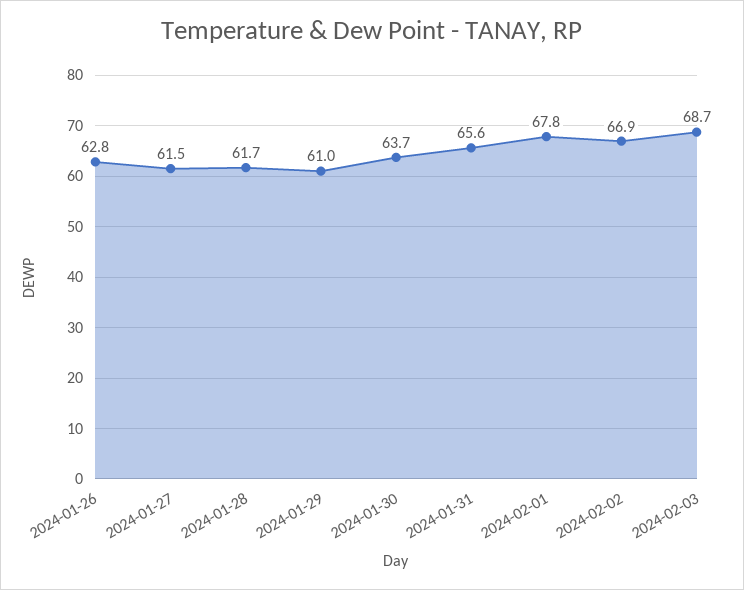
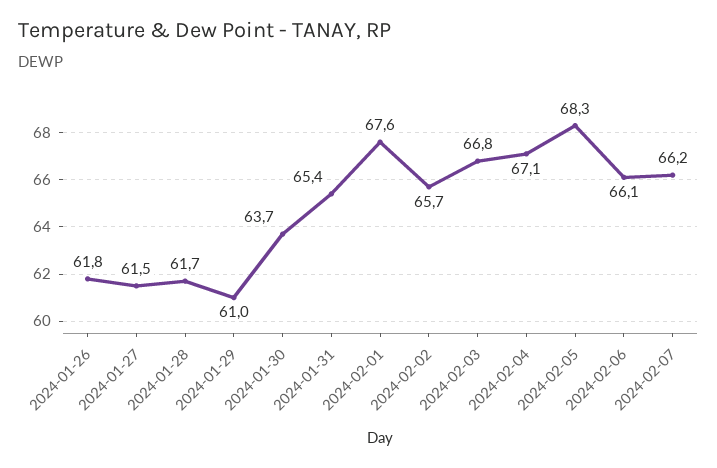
2024-01-26: 62.8 -> 61.8
2024-01-31: 65.6 -> 65.4
2024-02-01: 67.8 -> 67.6
2024-02-02: 66.9 -> 65.7
2024-02-03: 68.7 -> 66.8
2024-02-04: none -> 67.1
2024-02-05: none -> 68.3
2024-02-06: none -> 66.1
2024-02-07: none -> 66.2

